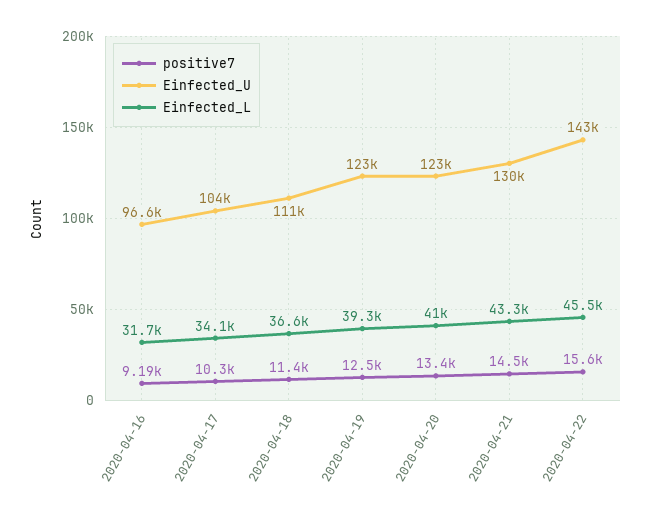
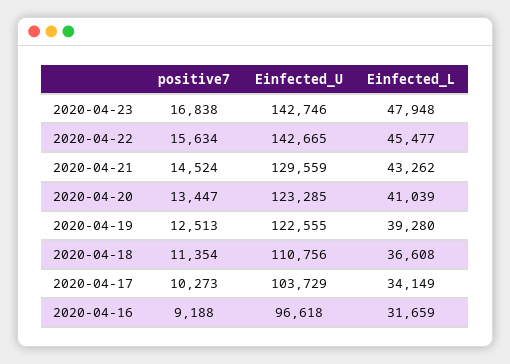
positive7, 2020-04-23: none -> 16838
Einfected_U, 2020-04-23: none -> 142746
Einfected_L, 2020-04-23: none -> 47948

